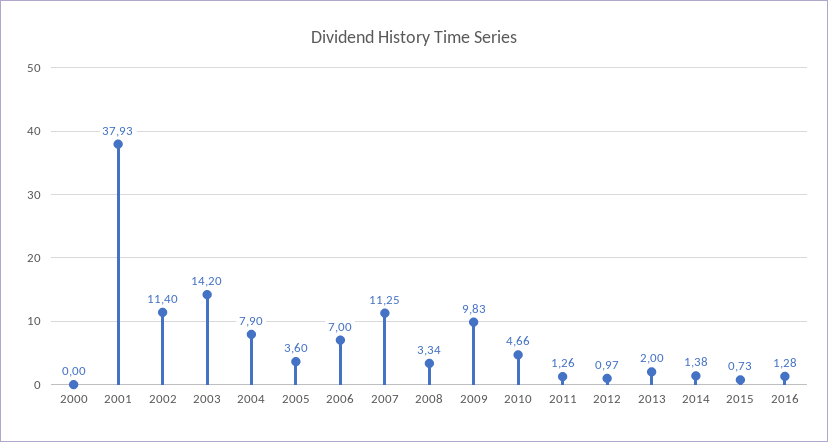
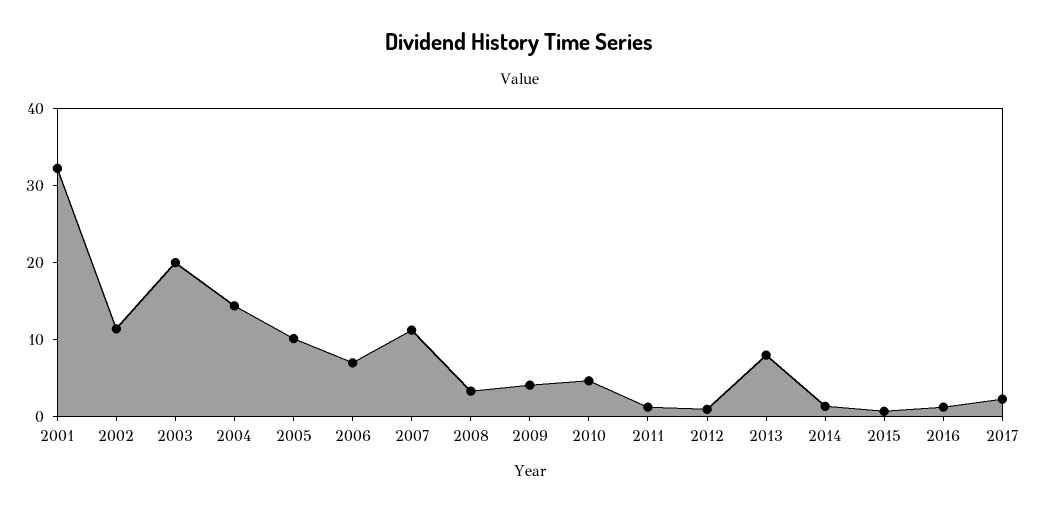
2000: 0 -> none
2001: 37.93 -> 32
2003: 14.2 -> 20
2004: 7.9 -> 14
2005: 3.6 -> 10
2009: 9.83 -> 4
2013: 2 -> 8
2017: none -> 2

